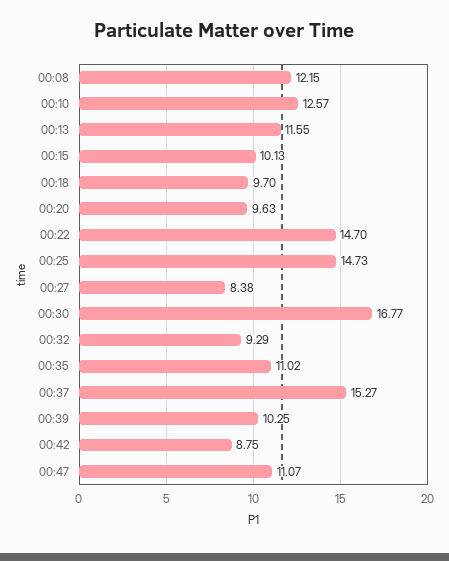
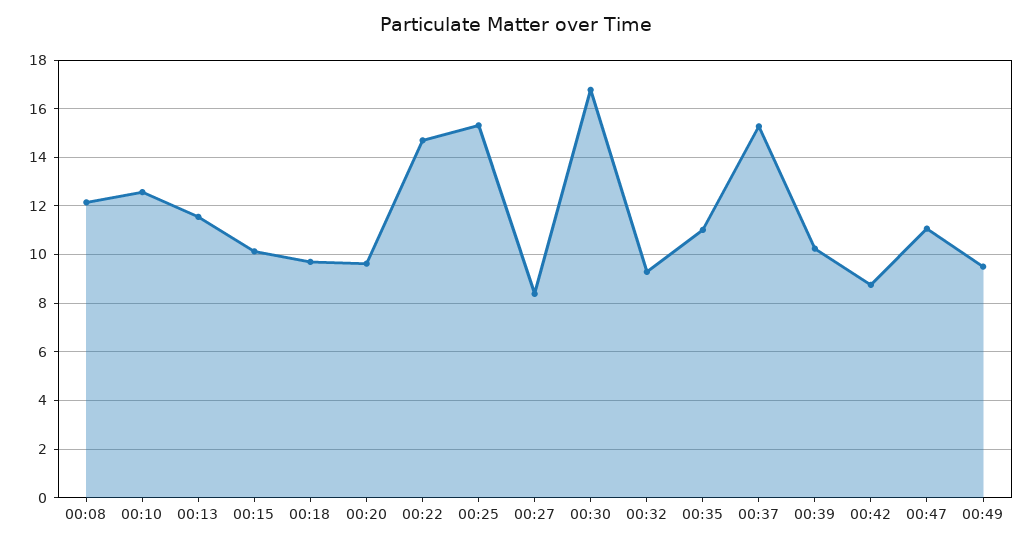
00:25: 14.73 -> 15.25
00:49: none -> 9.5

